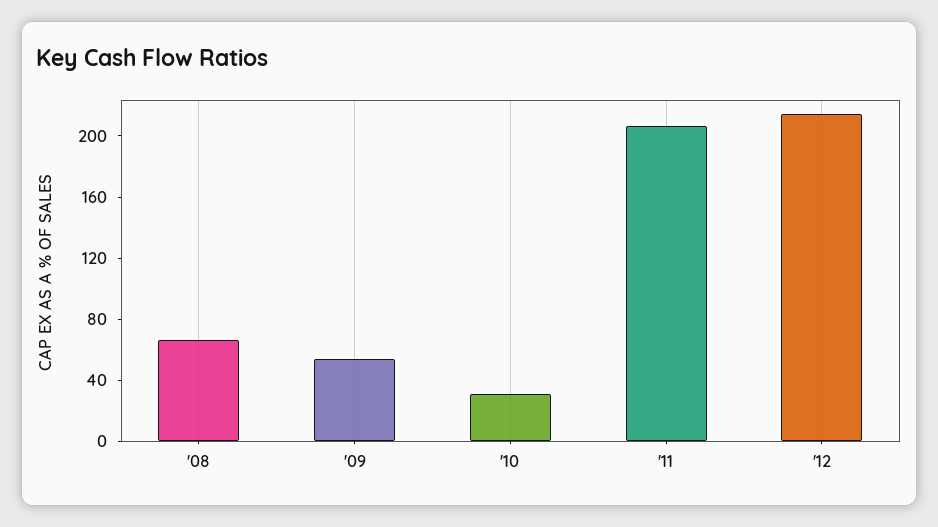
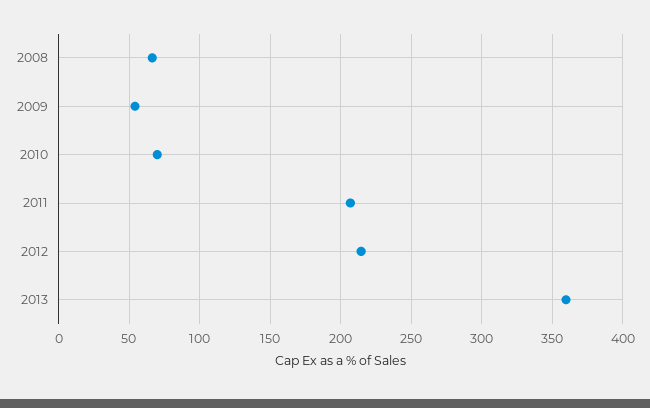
'10: 30 -> 70
2013: none -> 360

